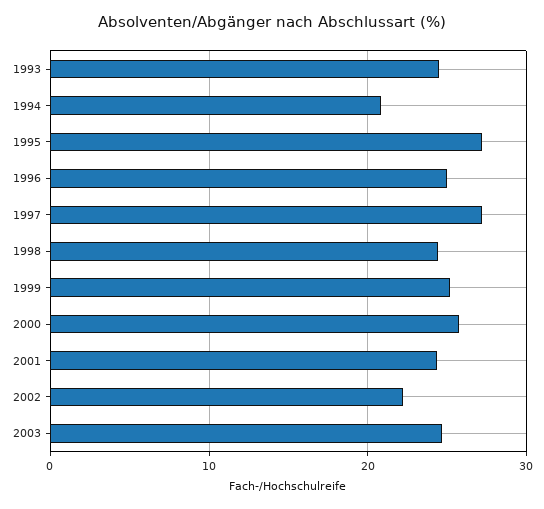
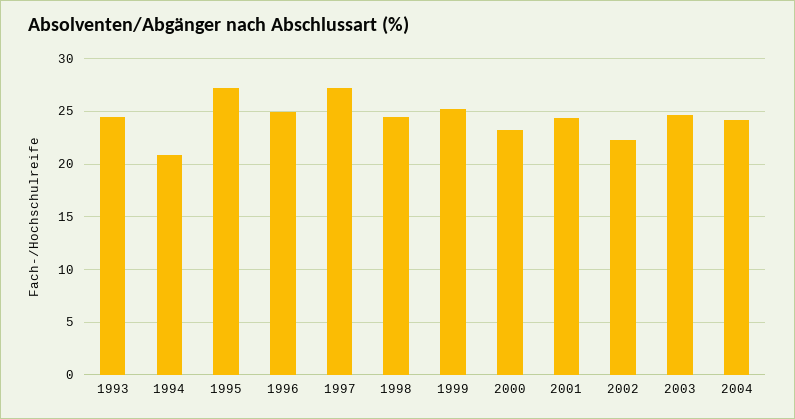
2000: 26 -> 23
2004: none -> 24

